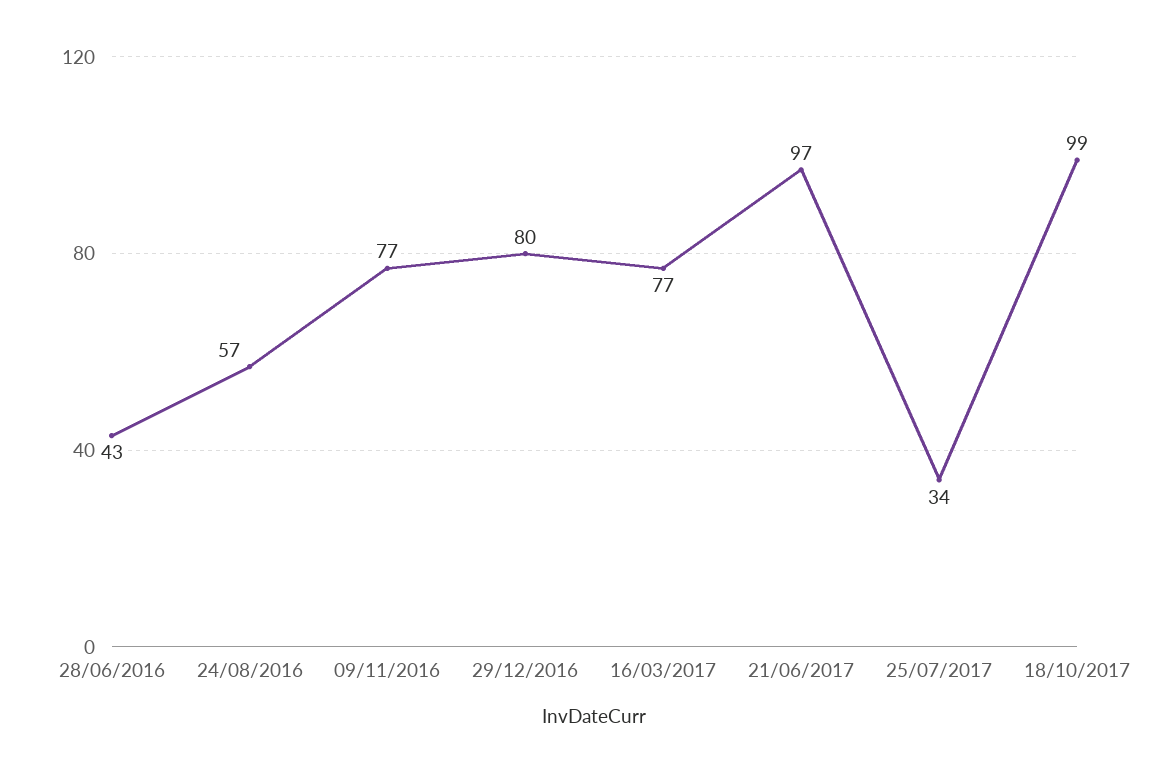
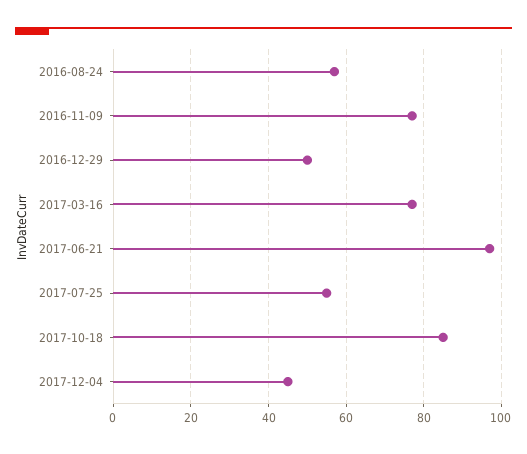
28/06/2016: 43 -> none
29/12/2016: 80 -> 50
25/07/2017: 34 -> 55
18/10/2017: 99 -> 85
2017-12-04: none -> 45

